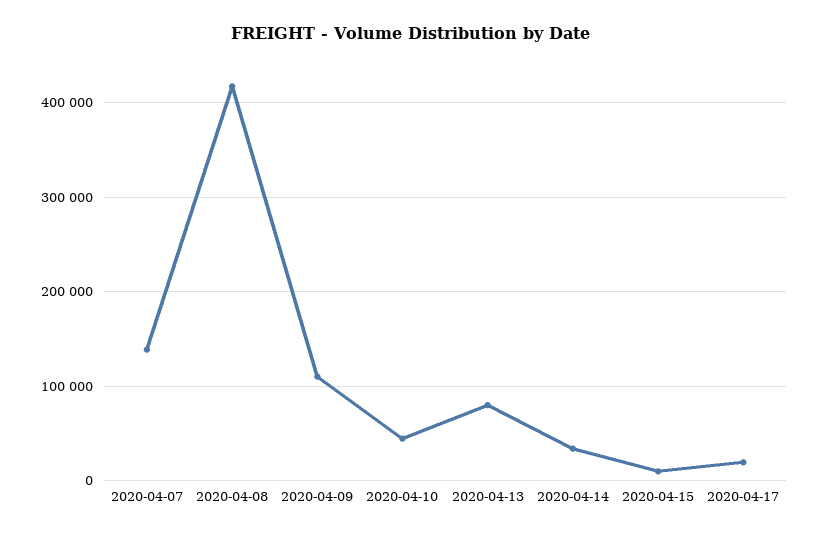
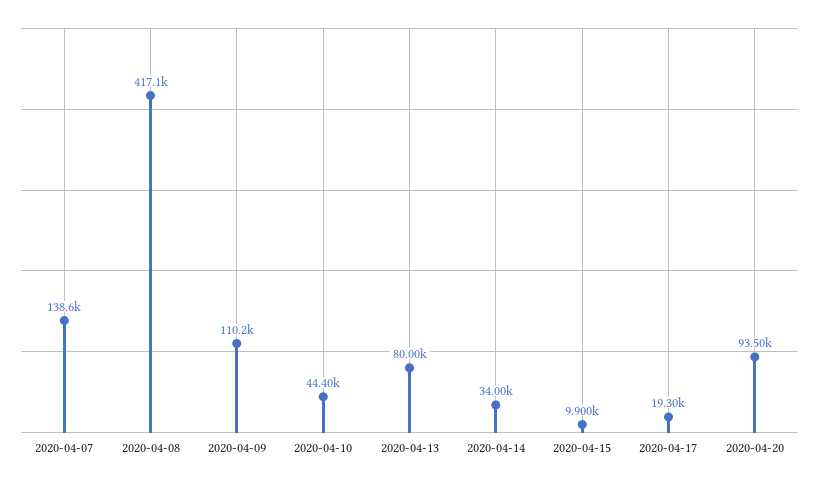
2020-04-20: none -> 93500

